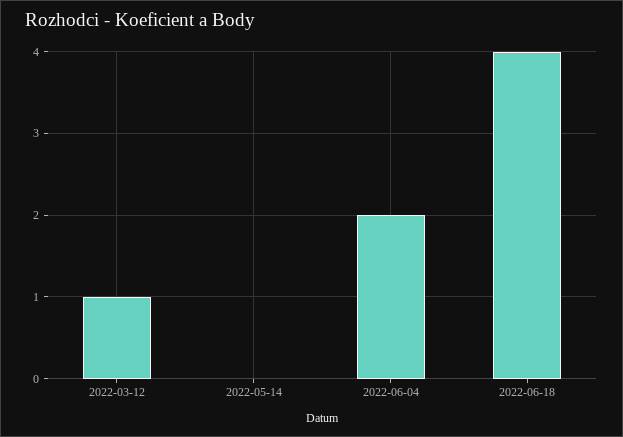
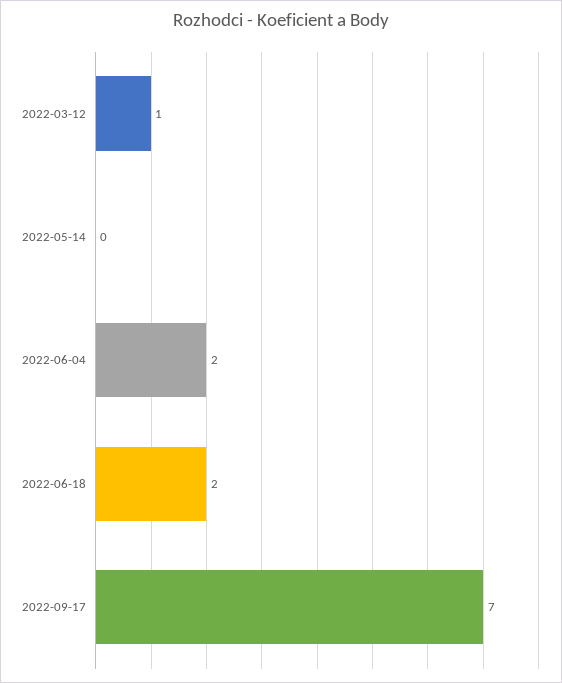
2022-06-18: 4 -> 2
2022-09-17: none -> 7

